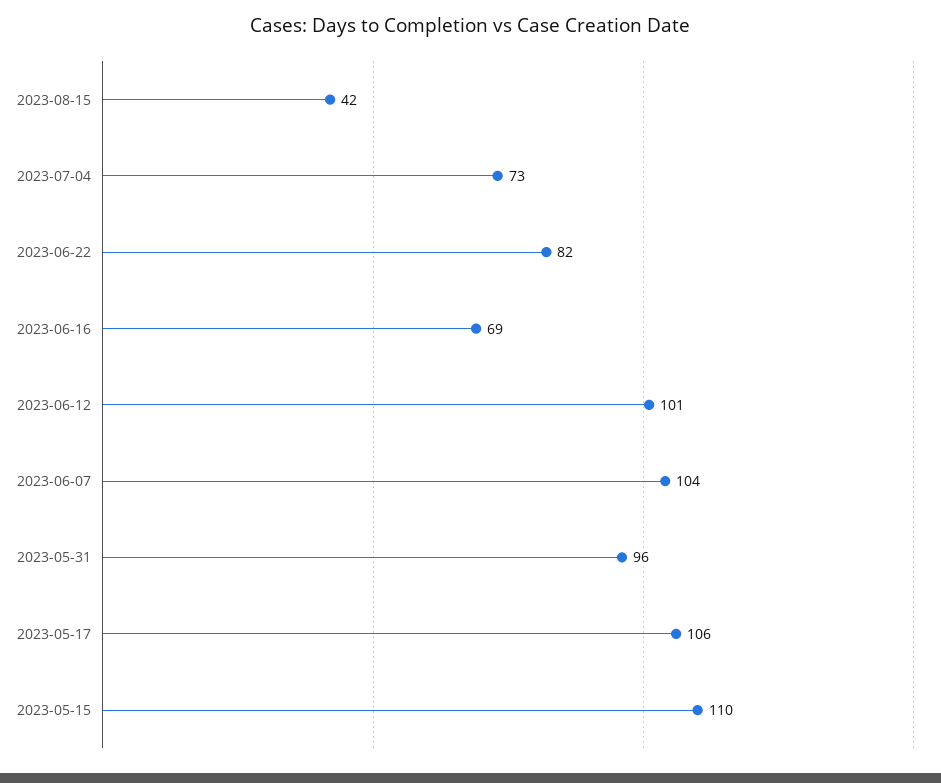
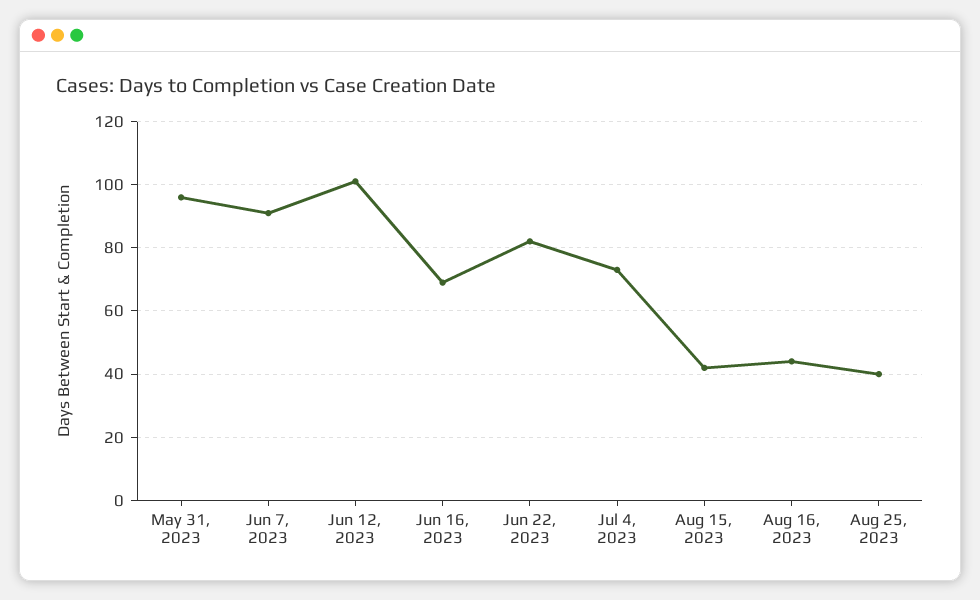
2023-06-07: 104 -> 90
2023-05-17: 106 -> none
2023-05-15: 110 -> none
Aug 16, 2023: none -> 45
Aug 25, 2023: none -> 40

